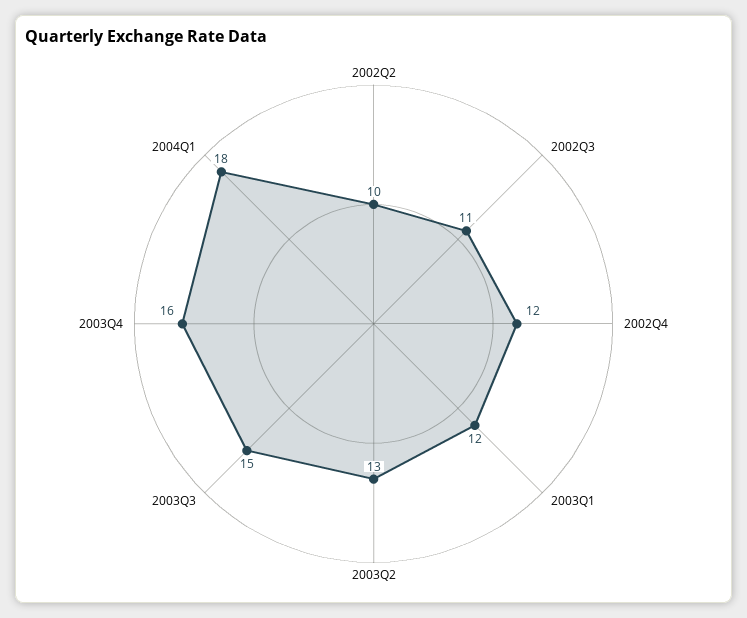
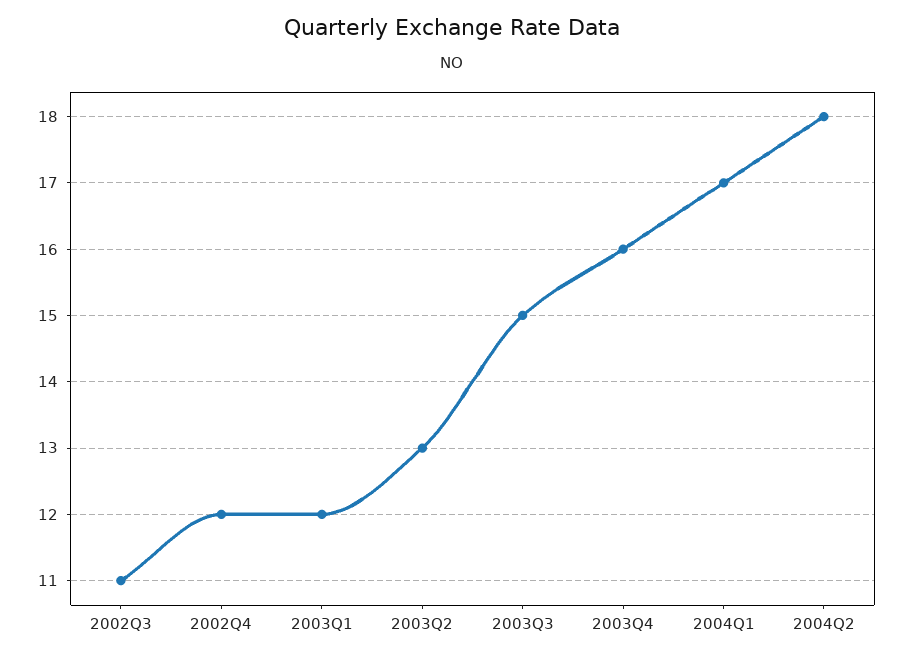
2002Q2: 10 -> none
2004Q1: 18 -> 17
2004Q2: none -> 18

